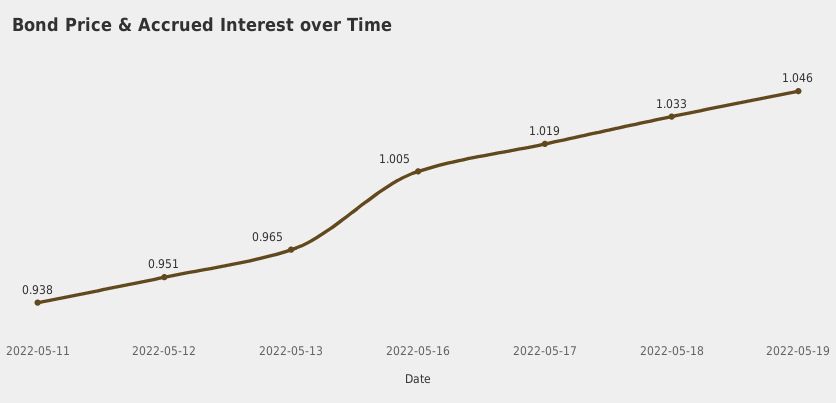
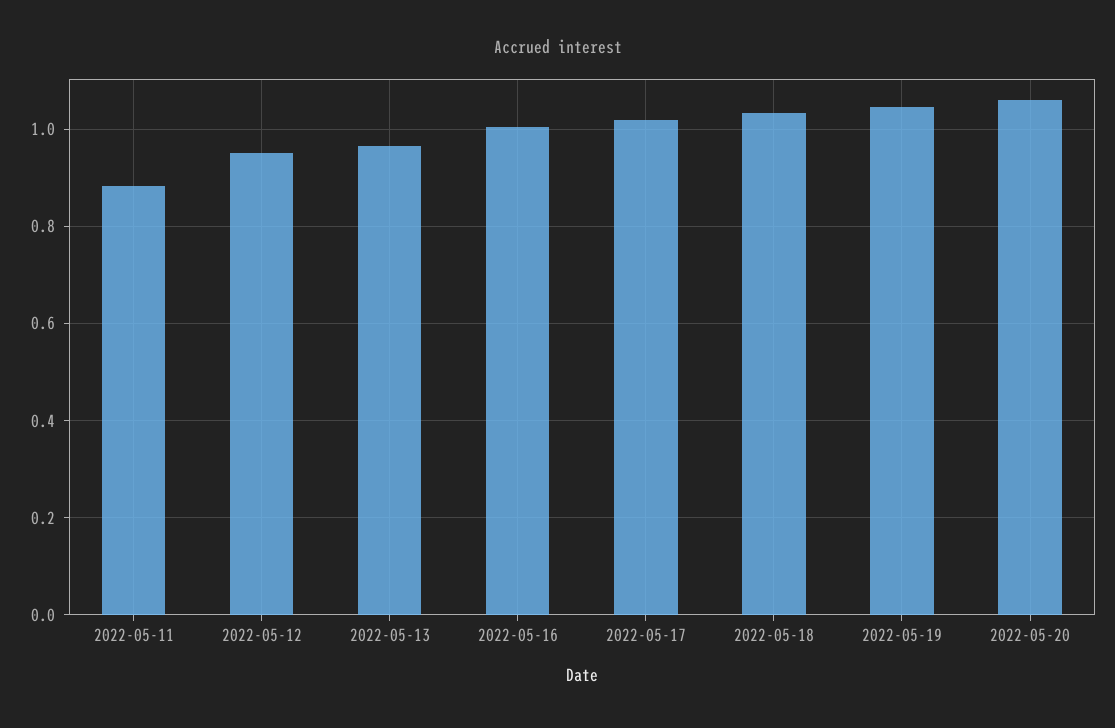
2022-05-11: 0.938 -> 0.88
2022-05-20: none -> 1.06

